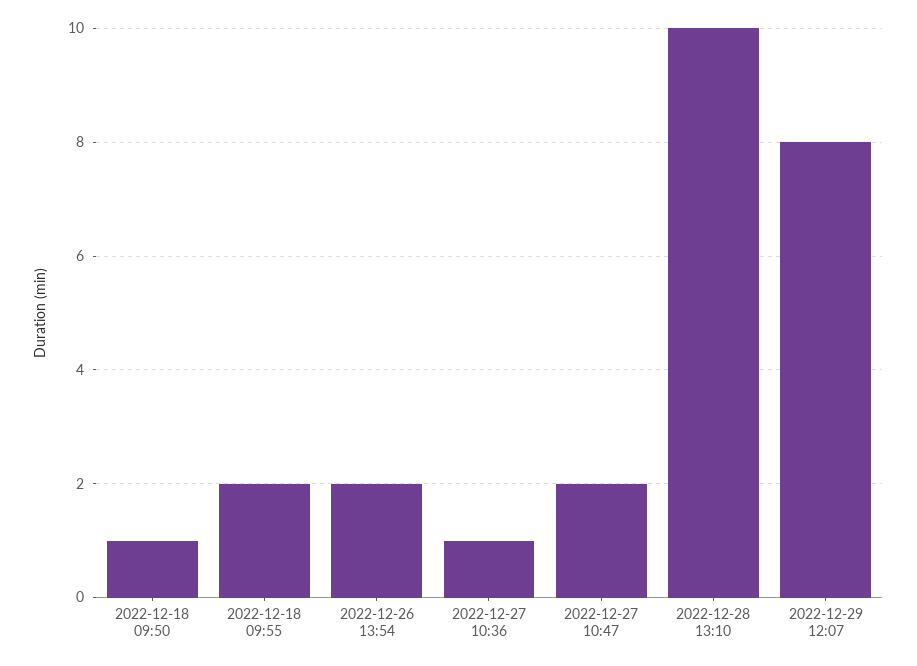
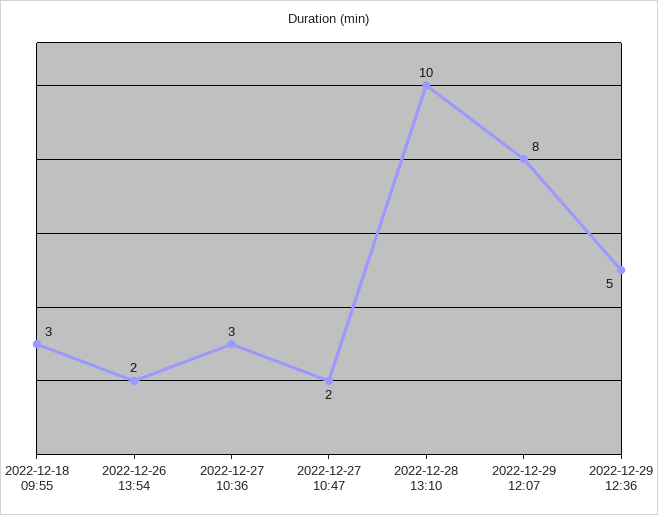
2022-12-18 09:50: 1 -> none
2022-12-18 09:55: 2 -> 3
2022-12-27 10:36: 1 -> 3
2022-12-29 12:36: none -> 5

